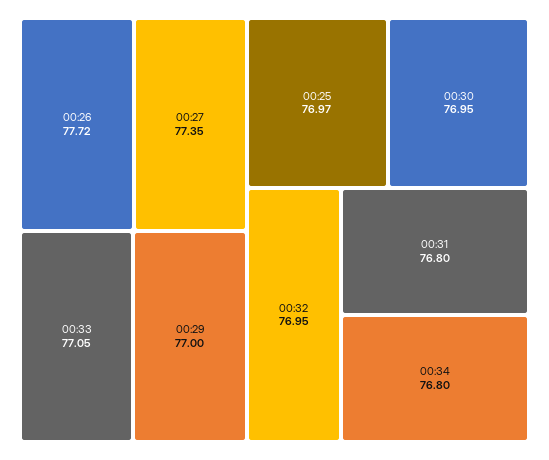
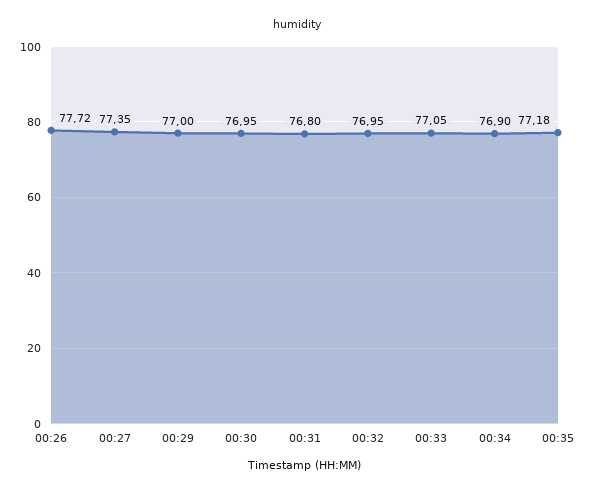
00:25: 76.97 -> none
00:34: 76.8 -> 76.9
00:35: none -> 77.18

